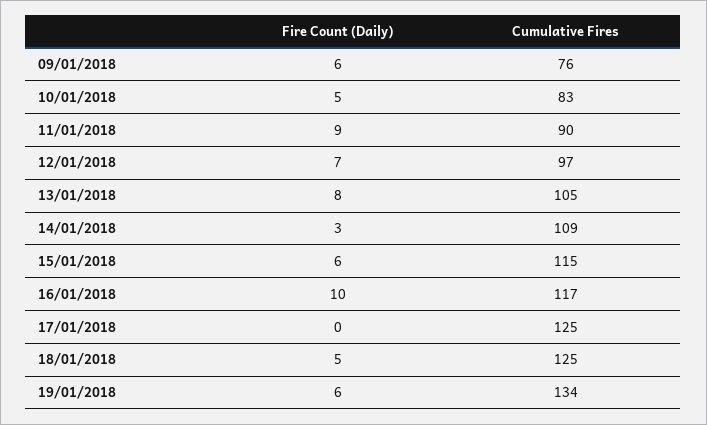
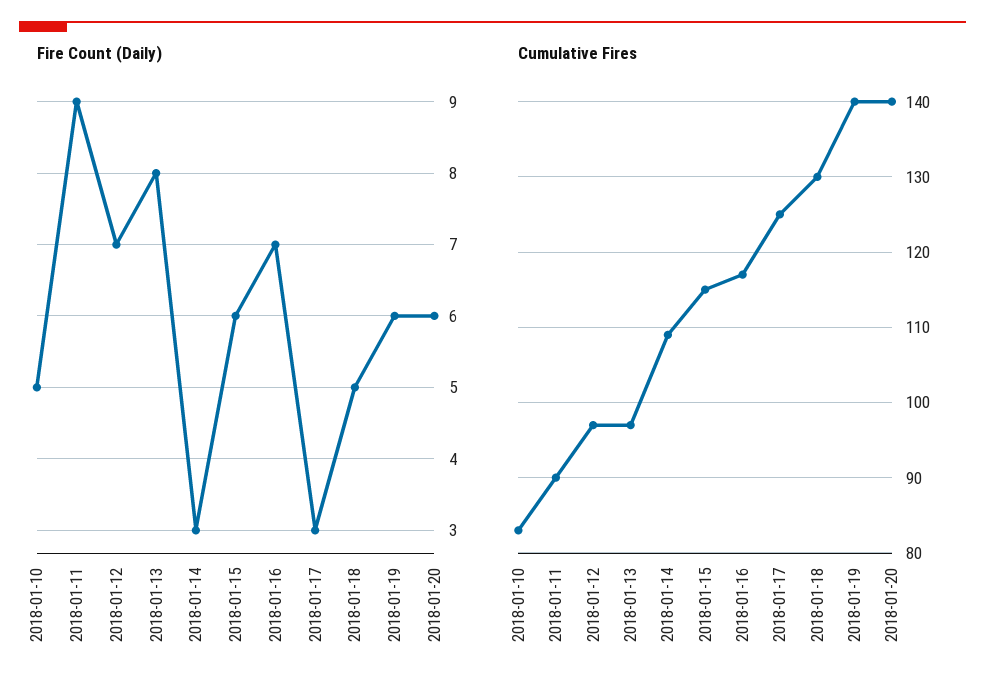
Fire Count (Daily), 09/01/2018: 6 -> none
Cumulative Fires, 09/01/2018: 76 -> none
Cumulative Fires, 13/01/2018: 105 -> 97
Fire Count (Daily), 16/01/2018: 10 -> 7
Fire Count (Daily), 17/01/2018: 0 -> 3
Cumulative Fires, 18/01/2018: 125 -> 130
Cumulative Fires, 19/01/2018: 134 -> 140
Fire Count (Daily), 2018-01-20: none -> 6
Cumulative Fires, 2018-01-20: none -> 140

